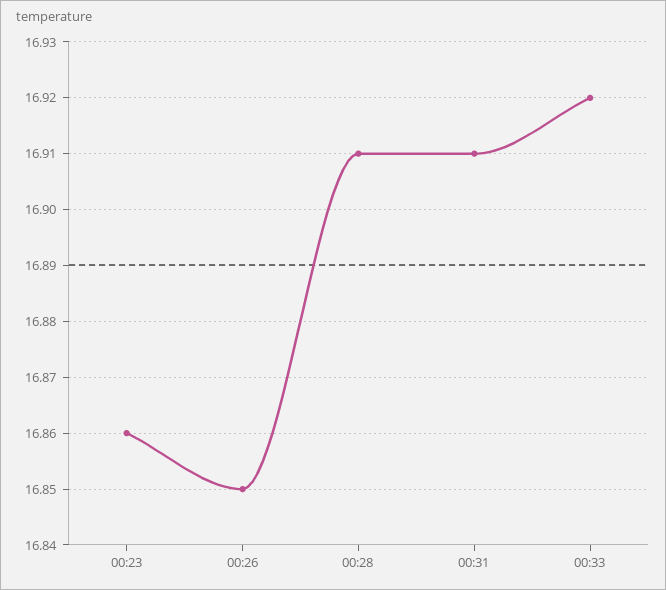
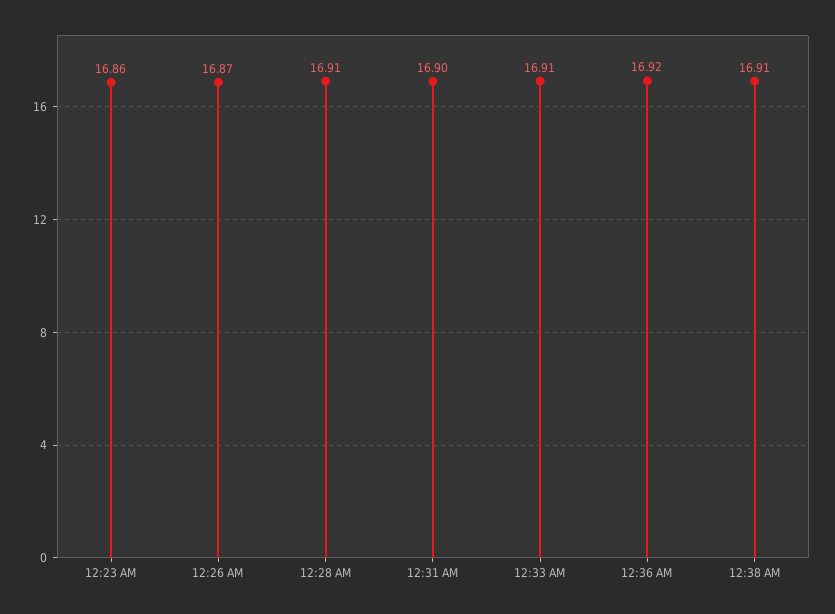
00:26: 16.85 -> 16.87
00:31: 16.91 -> 16.9
00:33: 16.92 -> 16.91
12:36 AM: none -> 16.92
12:38 AM: none -> 16.91

